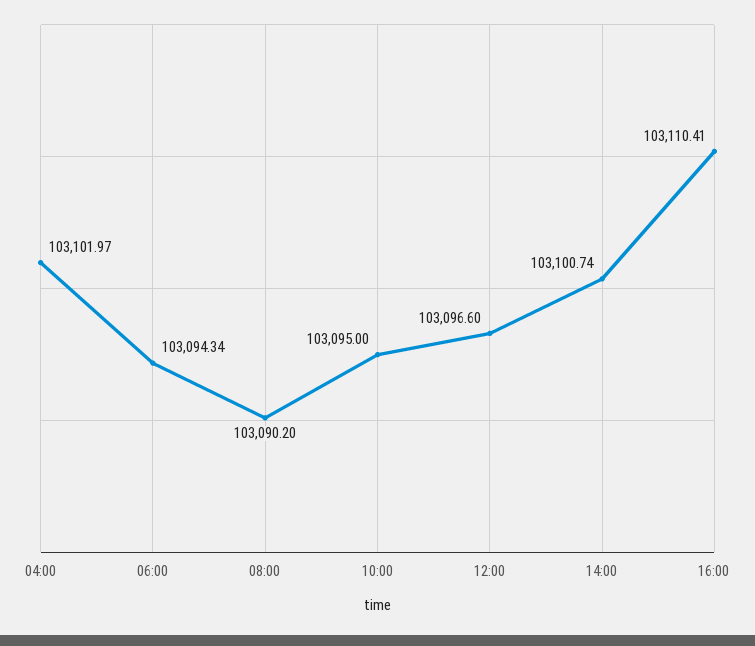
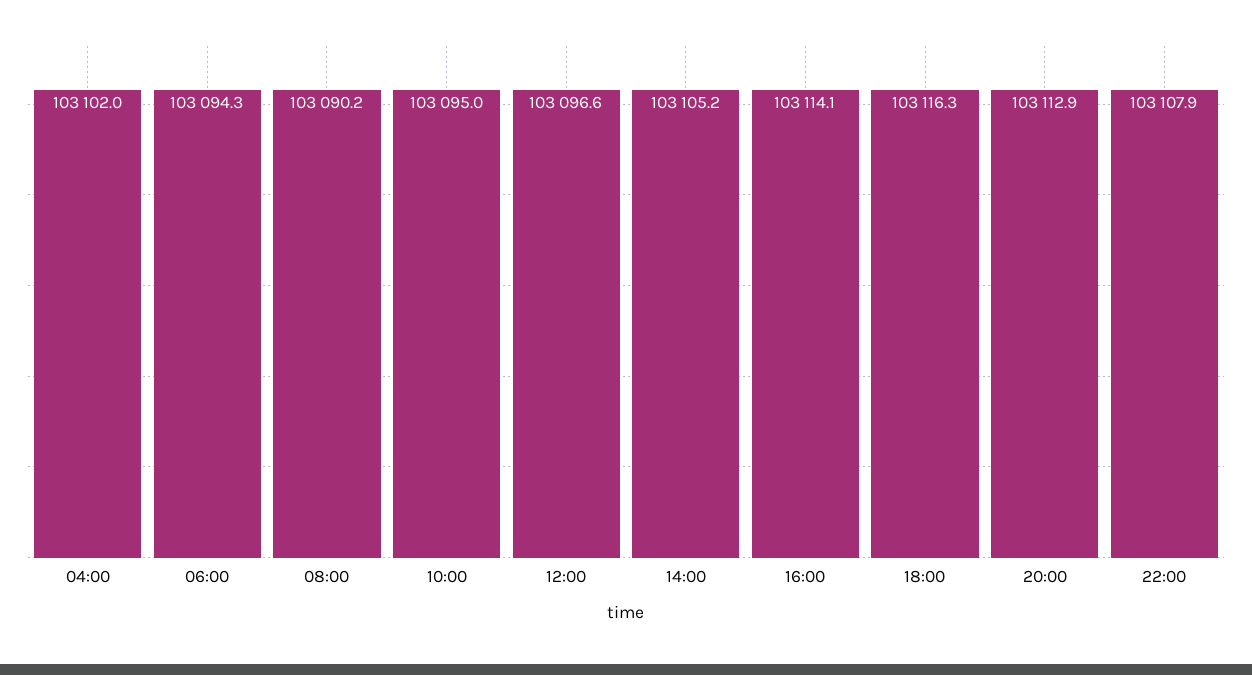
14:00: 103100.74 -> 103105.2
16:00: 103110.41 -> 103114.1
18:00: none -> 103116.3
20:00: none -> 103112.9
22:00: none -> 103107.9

